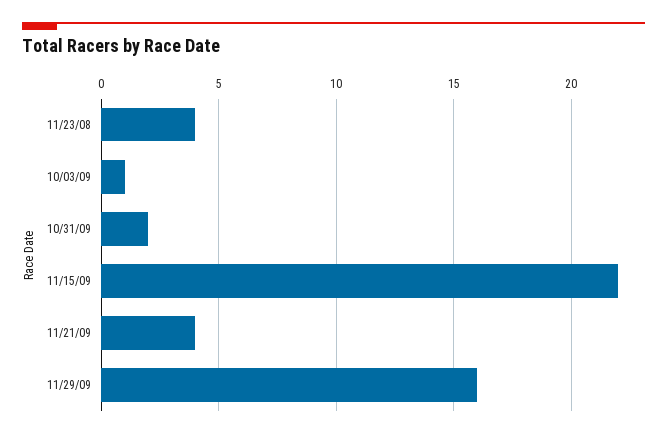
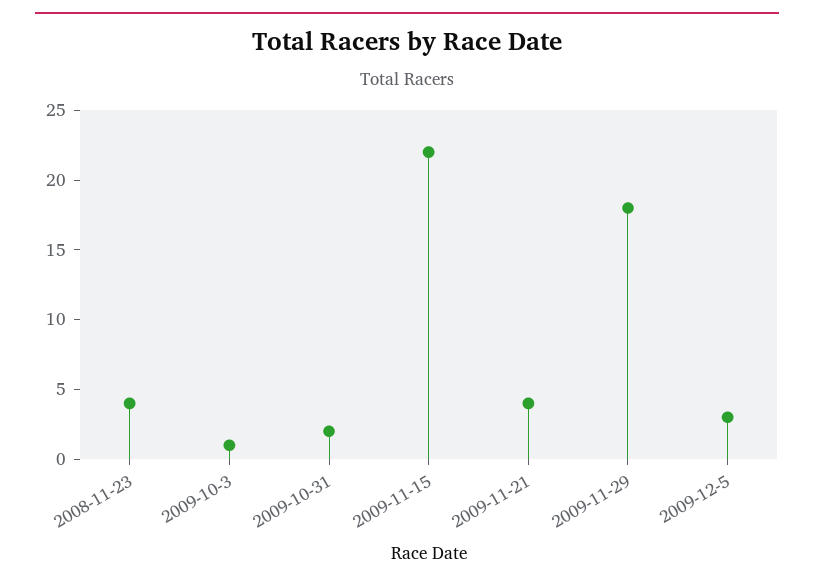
11/29/09: 16 -> 18
2009-12-5: none -> 3

